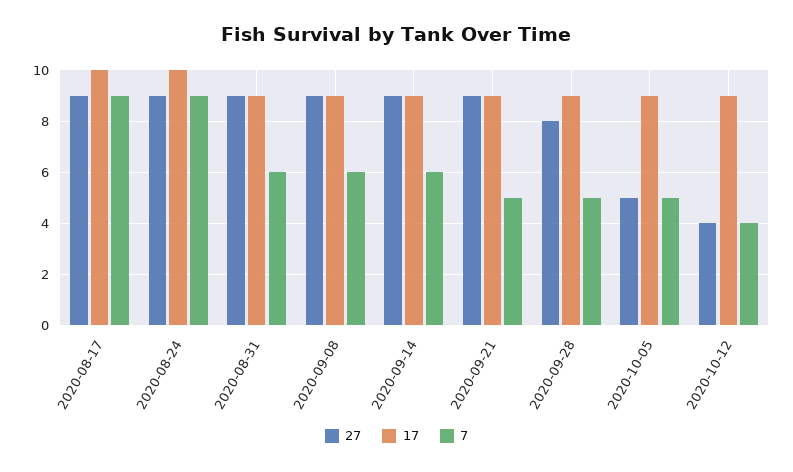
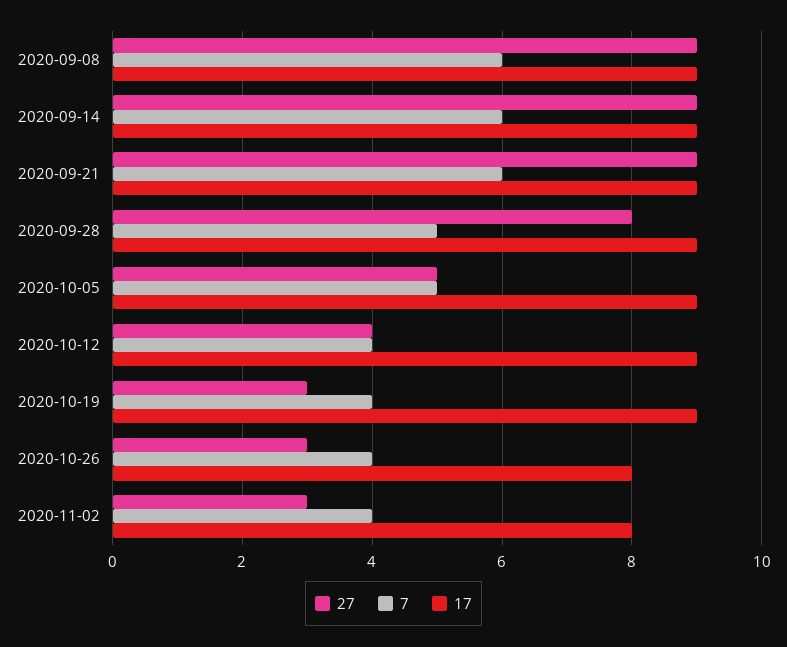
27, 2020-08-17: 9 -> none
17, 2020-08-17: 10 -> none
7, 2020-08-17: 9 -> none
27, 2020-08-24: 9 -> none
17, 2020-08-24: 10 -> none
7, 2020-08-24: 9 -> none
27, 2020-08-31: 9 -> none
17, 2020-08-31: 9 -> none
7, 2020-08-31: 6 -> none
7, 2020-09-21: 5 -> 6
27, 2020-10-19: none -> 3
7, 2020-10-19: none -> 4
17, 2020-10-19: none -> 9
27, 2020-10-26: none -> 3
7, 2020-10-26: none -> 4
17, 2020-10-26: none -> 8
27, 2020-11-02: none -> 3
7, 2020-11-02: none -> 4
17, 2020-11-02: none -> 8

